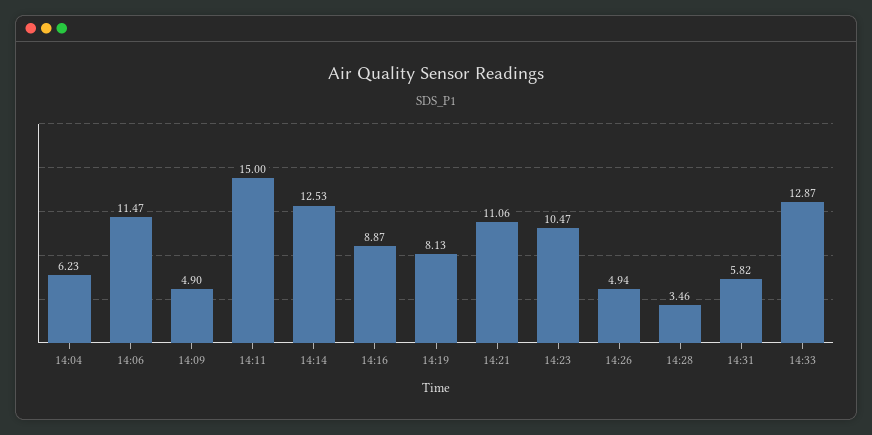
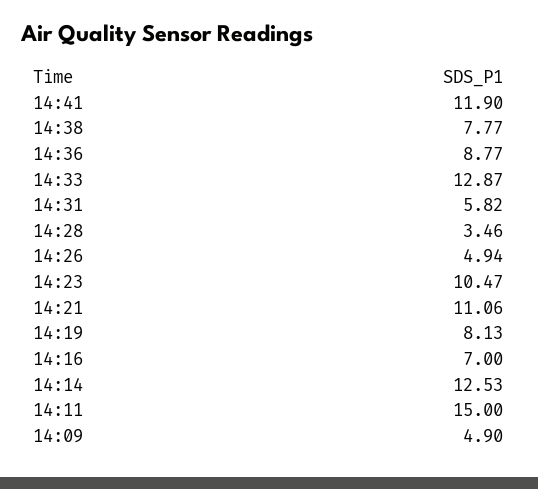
14:04: 6.23 -> none
14:06: 11.47 -> none
14:16: 8.87 -> 7
14:41: none -> 11.9
14:38: none -> 7.77
14:36: none -> 8.77

